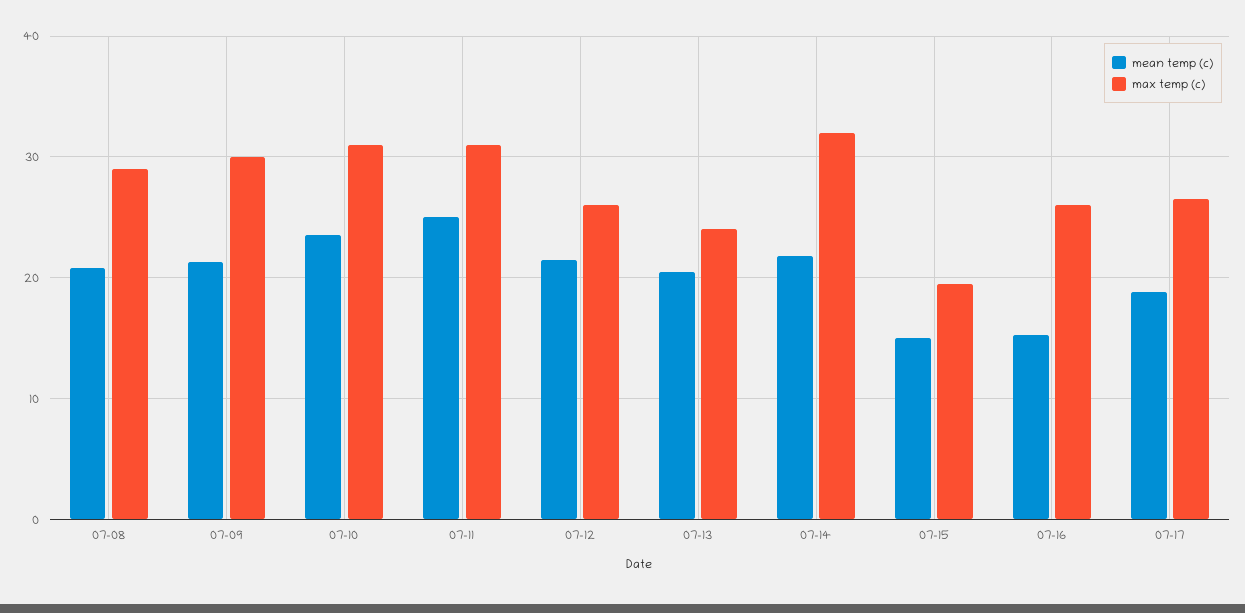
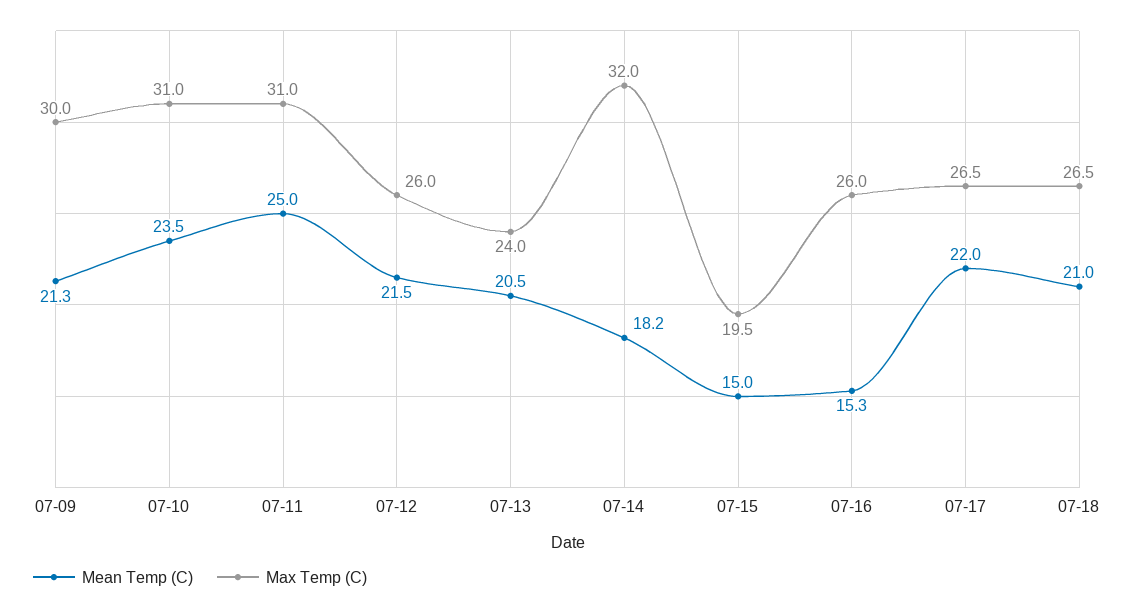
mean temp (c), 07-08: 21 -> none
max temp (c), 07-08: 29 -> none
mean temp (c), 07-14: 22 -> 18.2
mean temp (c), 07-17: 19 -> 22
mean temp (c), 07-18: none -> 21
max temp (c), 07-18: none -> 26.5

